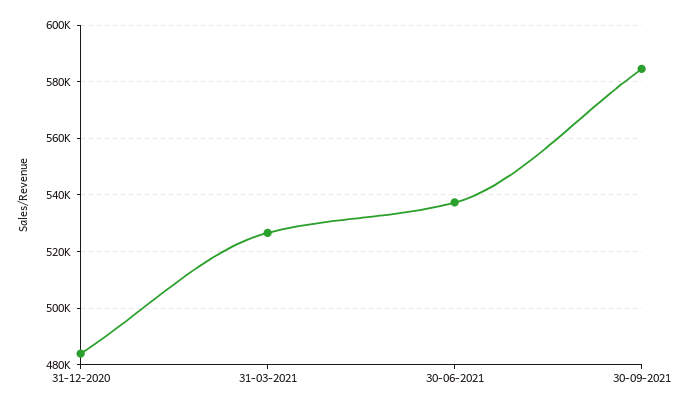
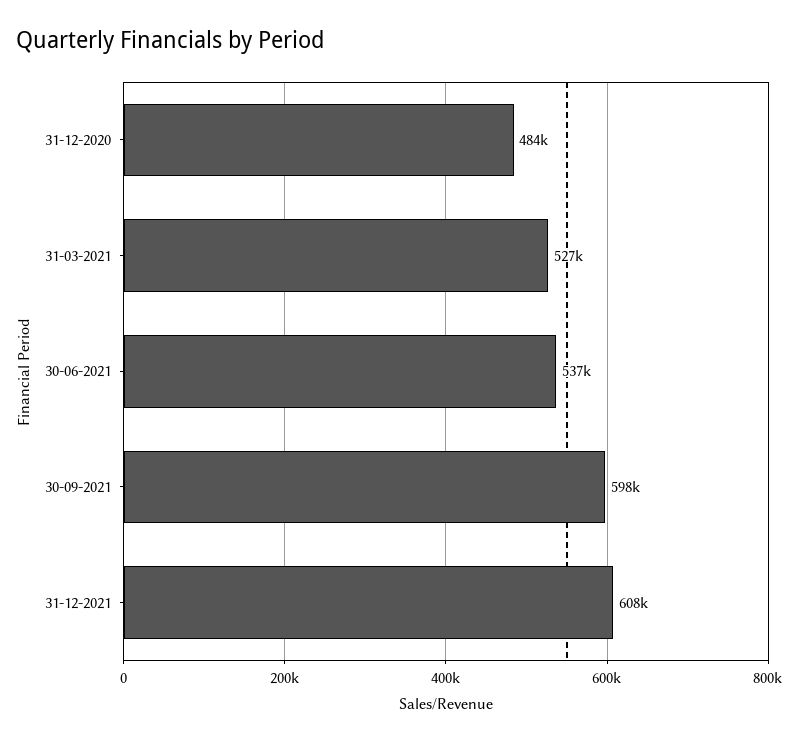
30-09-2021: 585000 -> 598000
31-12-2021: none -> 608000

